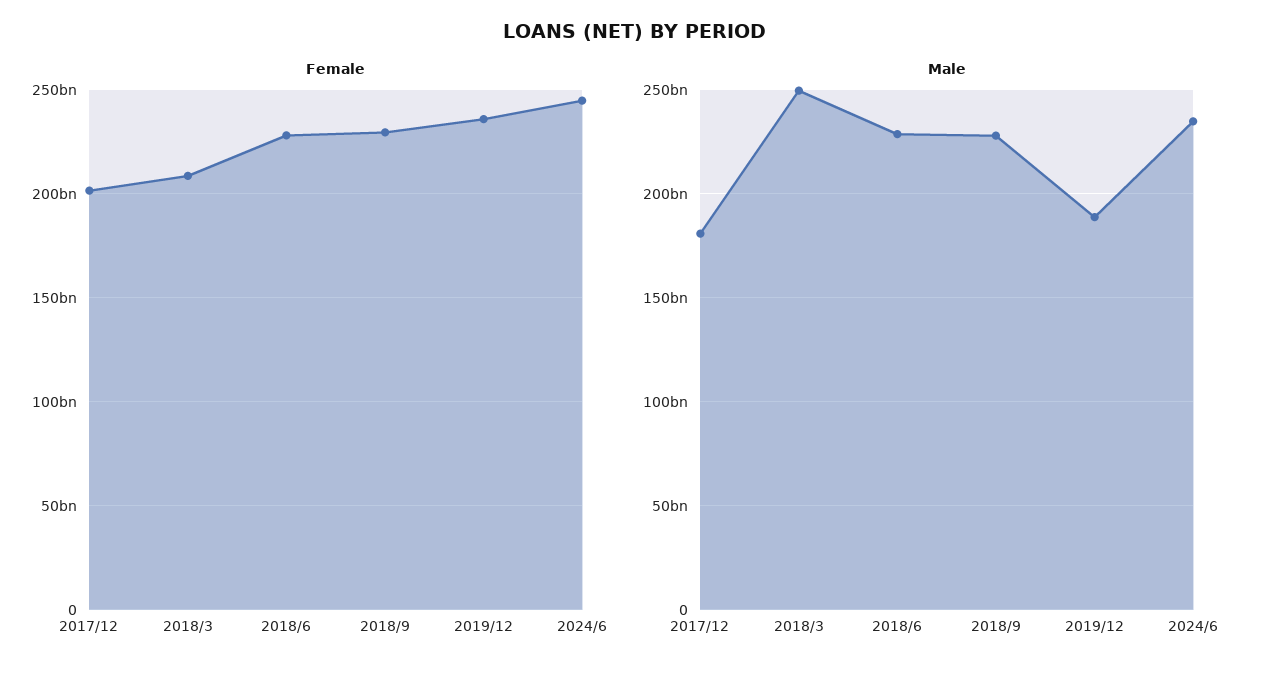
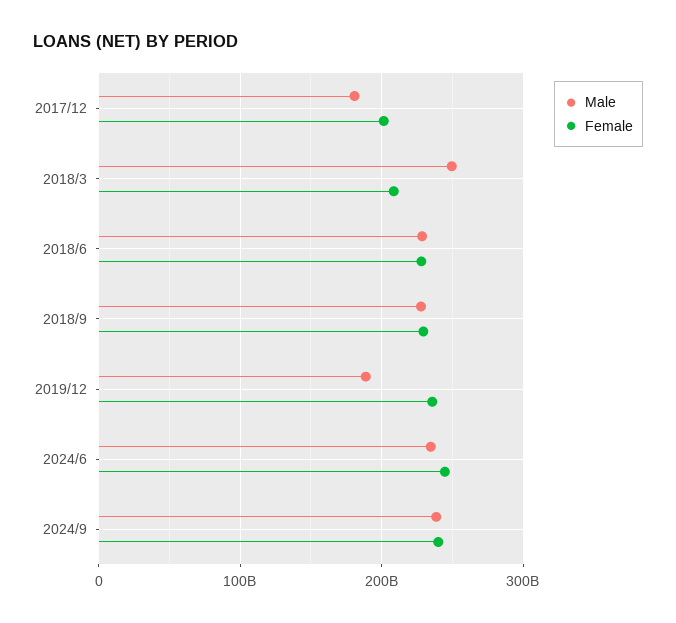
Male, 2024/9: none -> 240000000000
Female, 2024/9: none -> 240000000000

